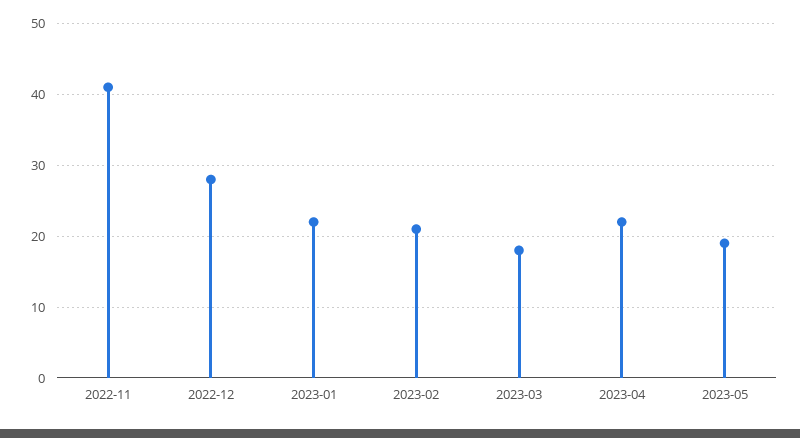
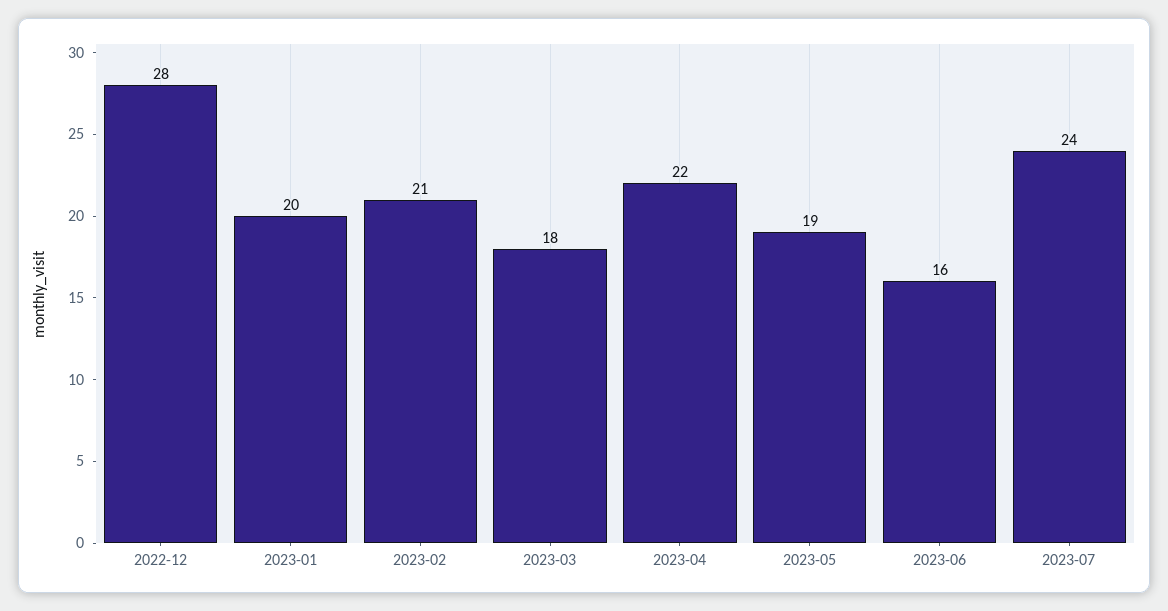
2022-11: 41 -> none
2023-01: 22 -> 20
2023-06: none -> 16
2023-07: none -> 24

